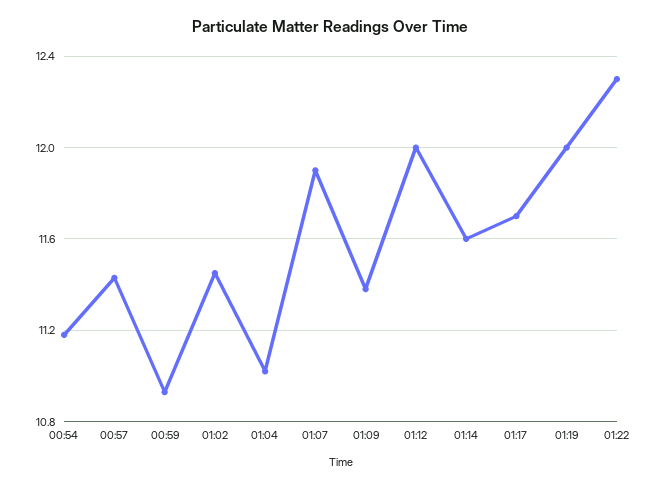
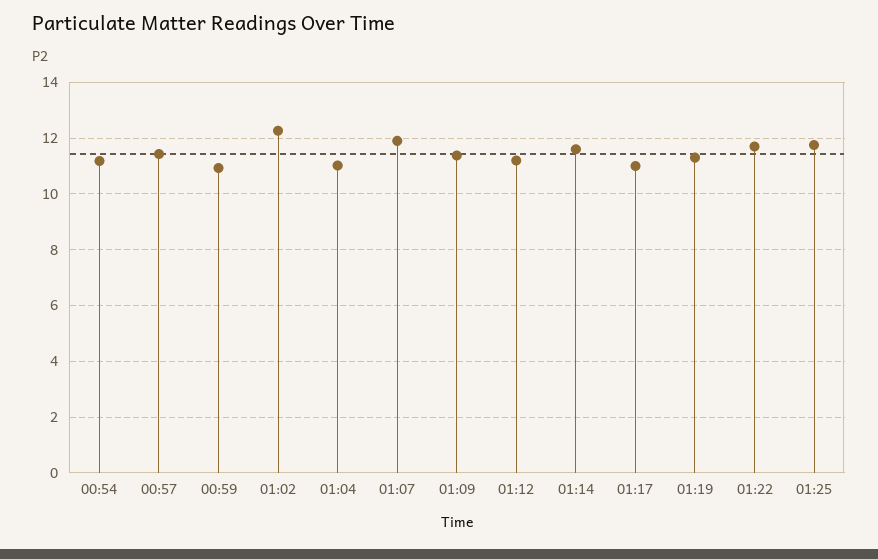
01:02: 11.45 -> 12.25
01:12: 12 -> 11.25
01:17: 11.7 -> 11
01:19: 12 -> 11.25
01:22: 12.3 -> 11.75
01:25: none -> 11.75

